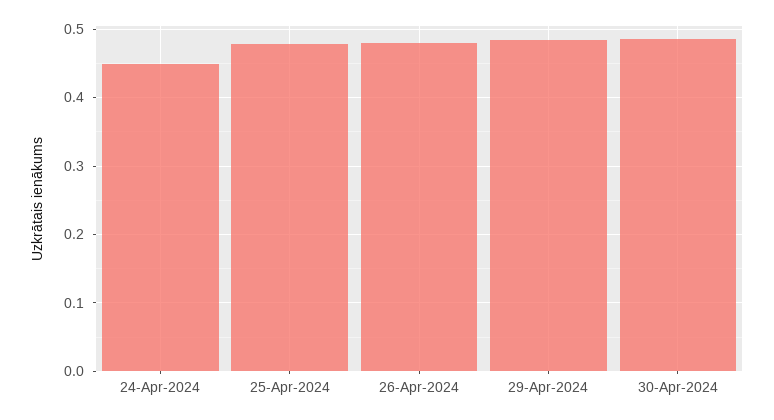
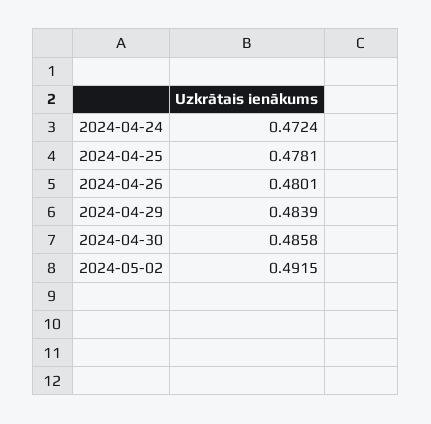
24-Apr-2024: 0.45 -> 0.4724
2024-05-02: none -> 0.4915

